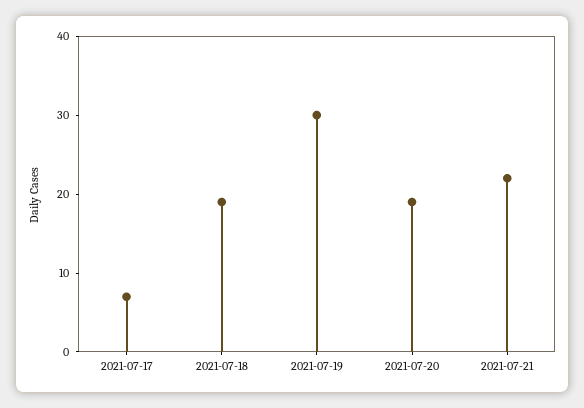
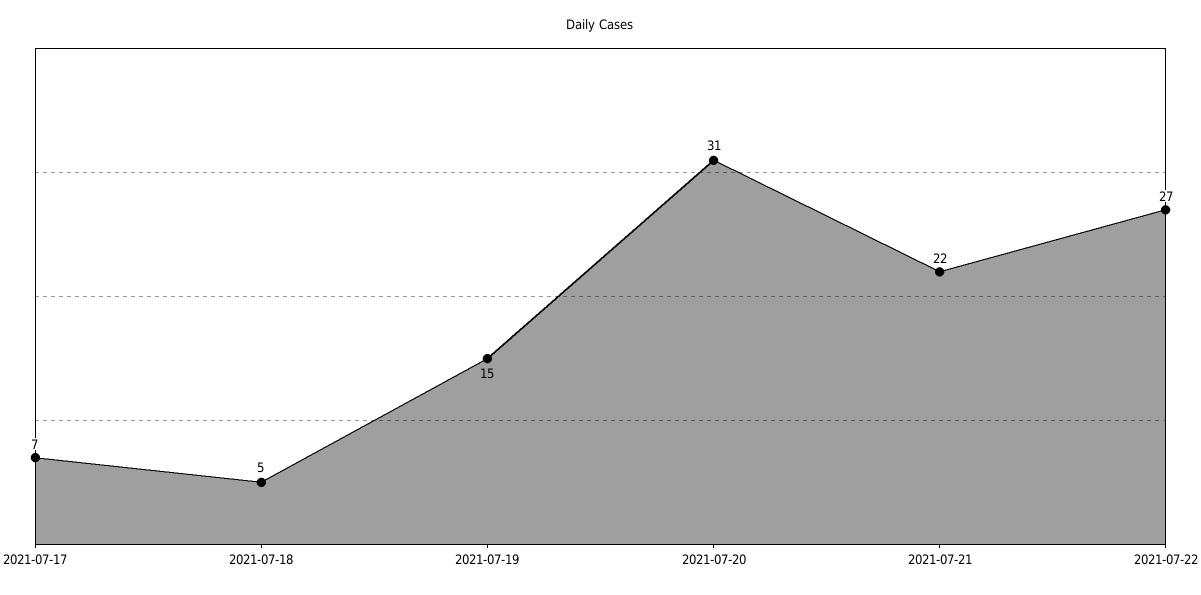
2021-07-18: 20 -> 5
2021-07-19: 30 -> 15
2021-07-20: 20 -> 31
2021-07-22: none -> 27

